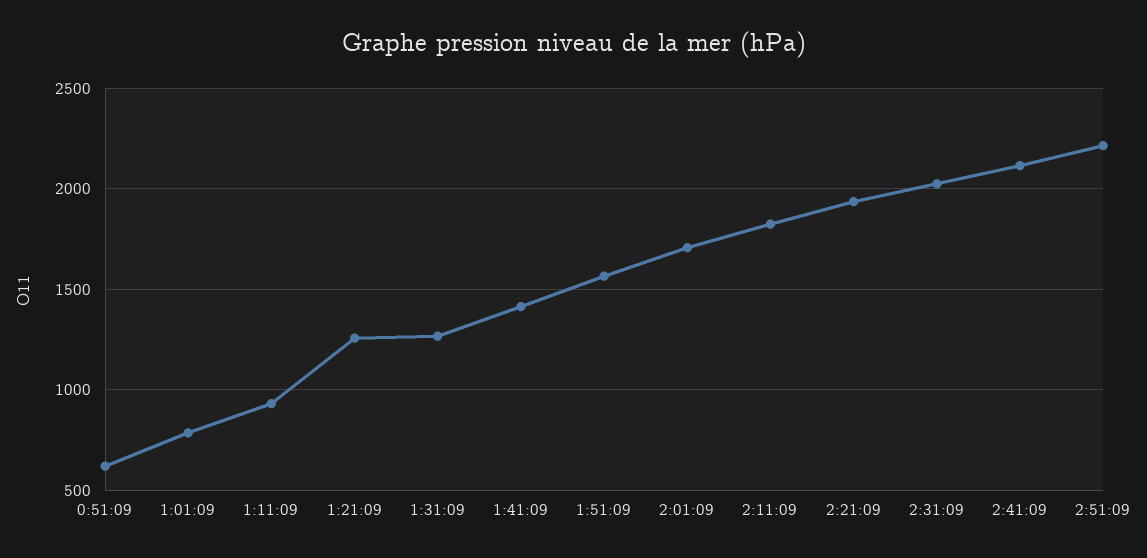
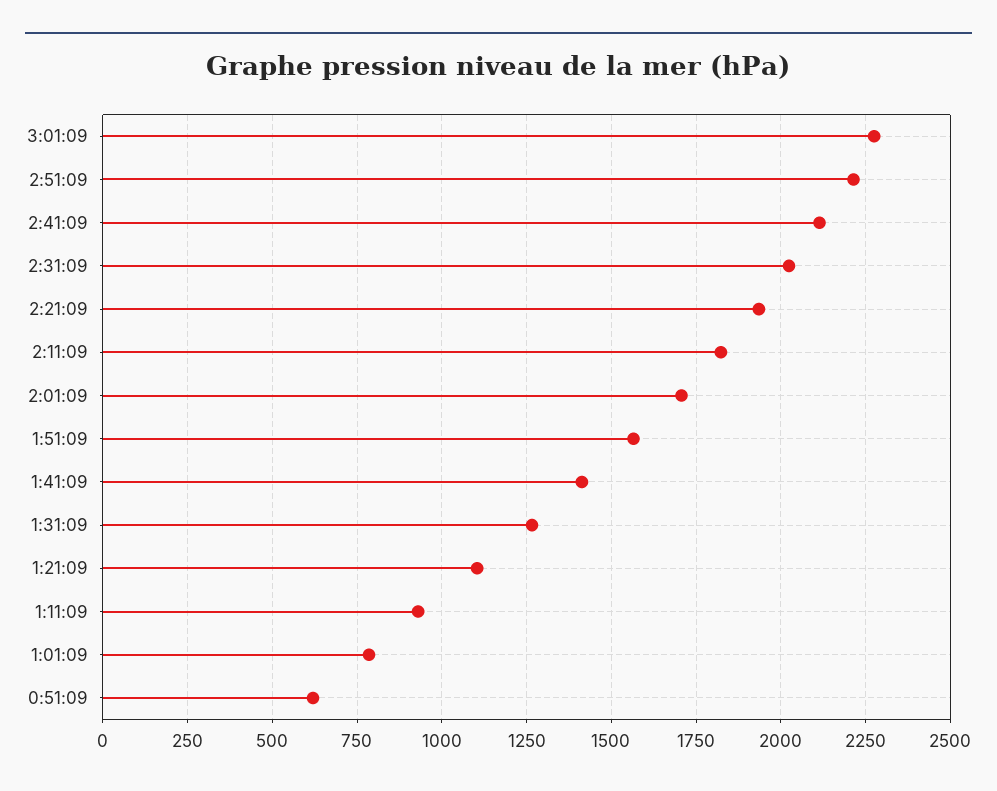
1:21:09: 1250 -> 1100
3:01:09: none -> 2275

